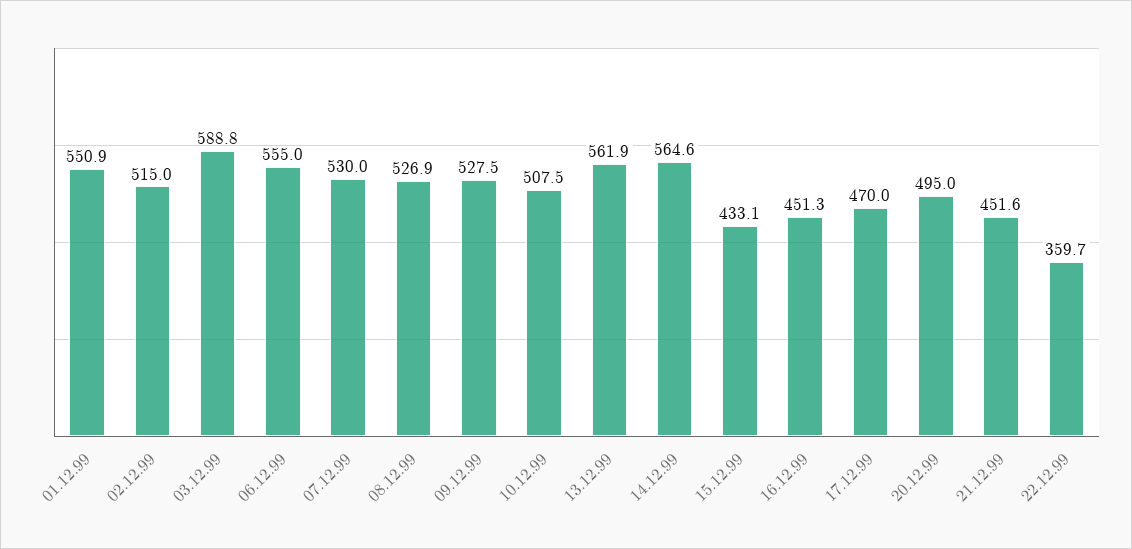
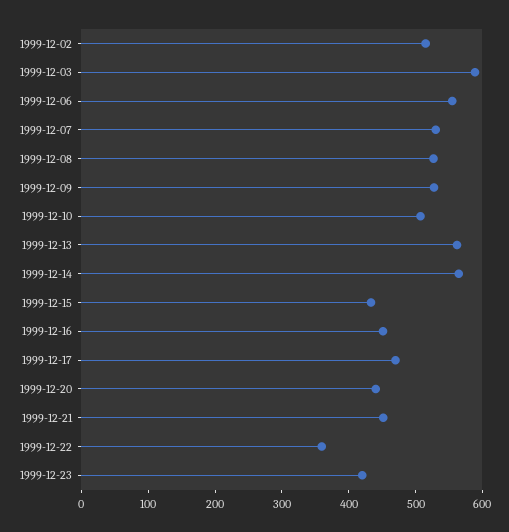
01.12.99: 550.9 -> none
20.12.99: 495 -> 440
1999-12-23: none -> 420

